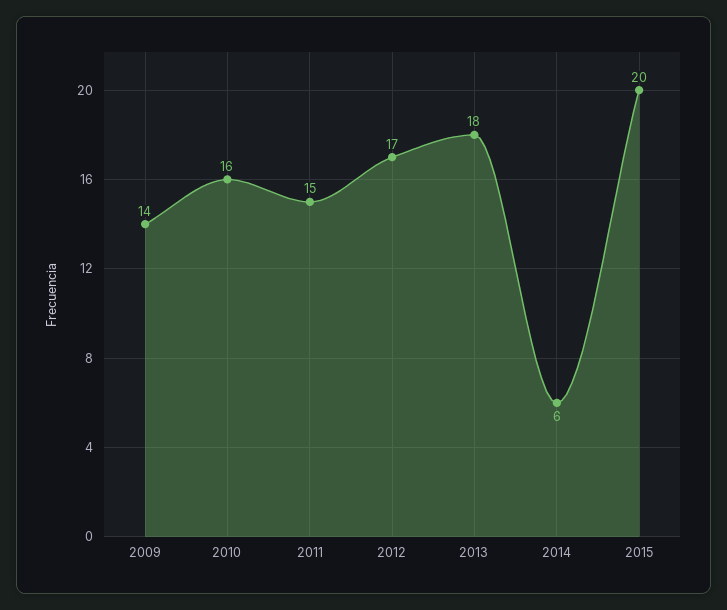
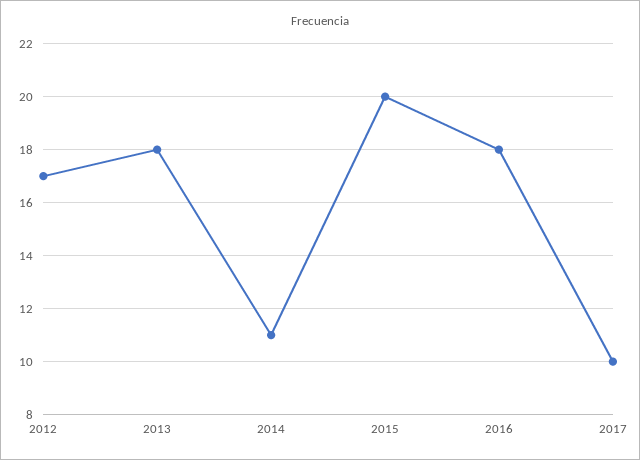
2009: 14 -> none
2010: 16 -> none
2011: 15 -> none
2014: 6 -> 11
2016: none -> 18
2017: none -> 10

